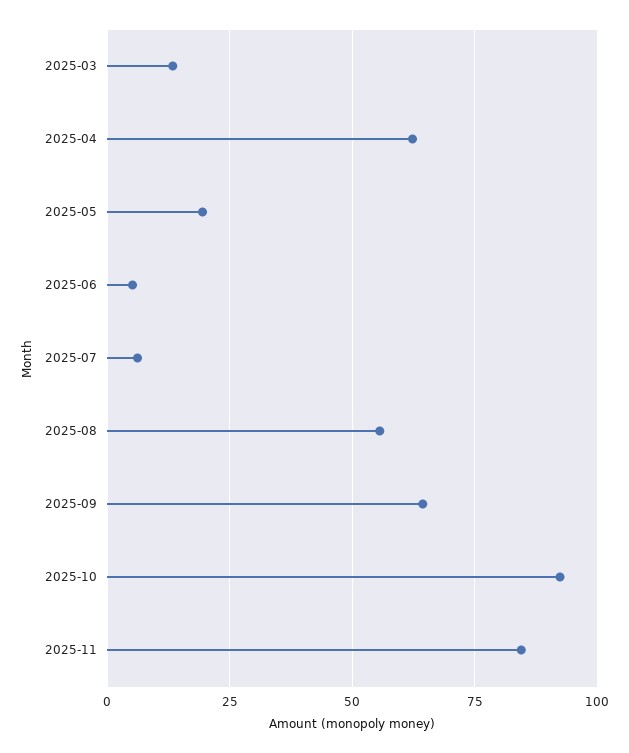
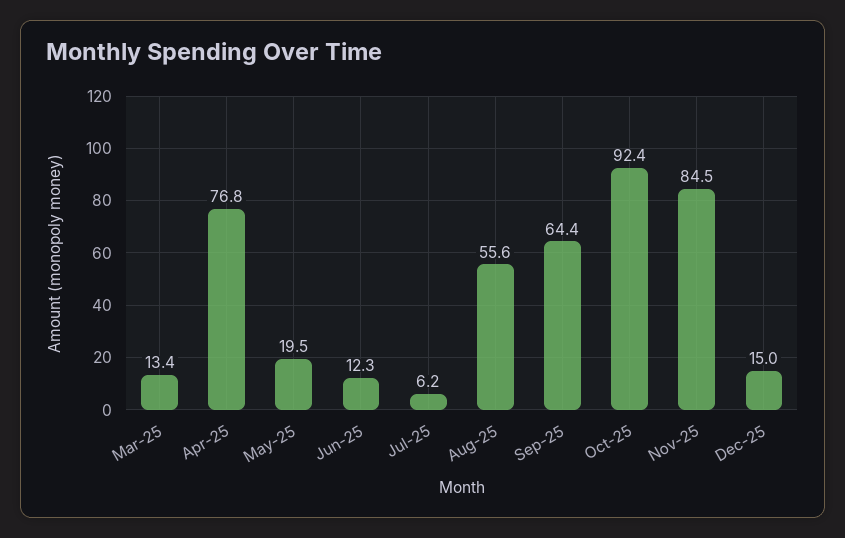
2025-04: 62.5 -> 76.8
2025-06: 5 -> 12.3
Dec-25: none -> 15

